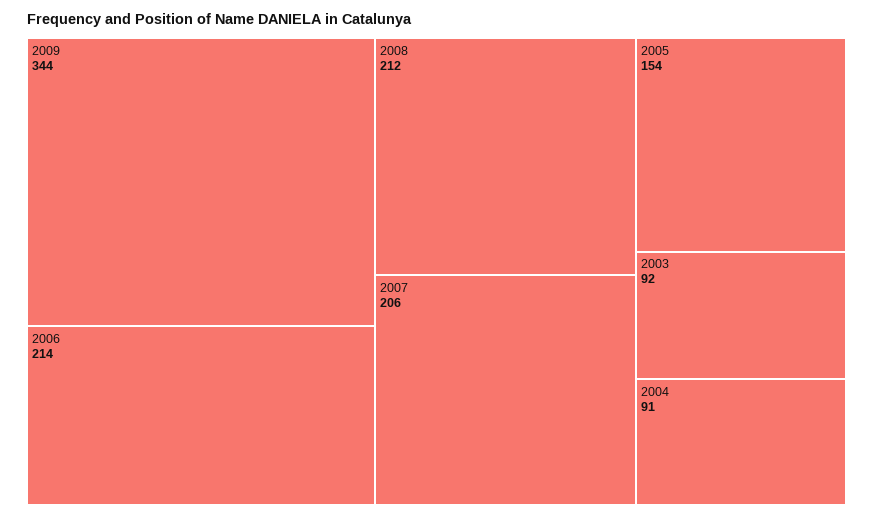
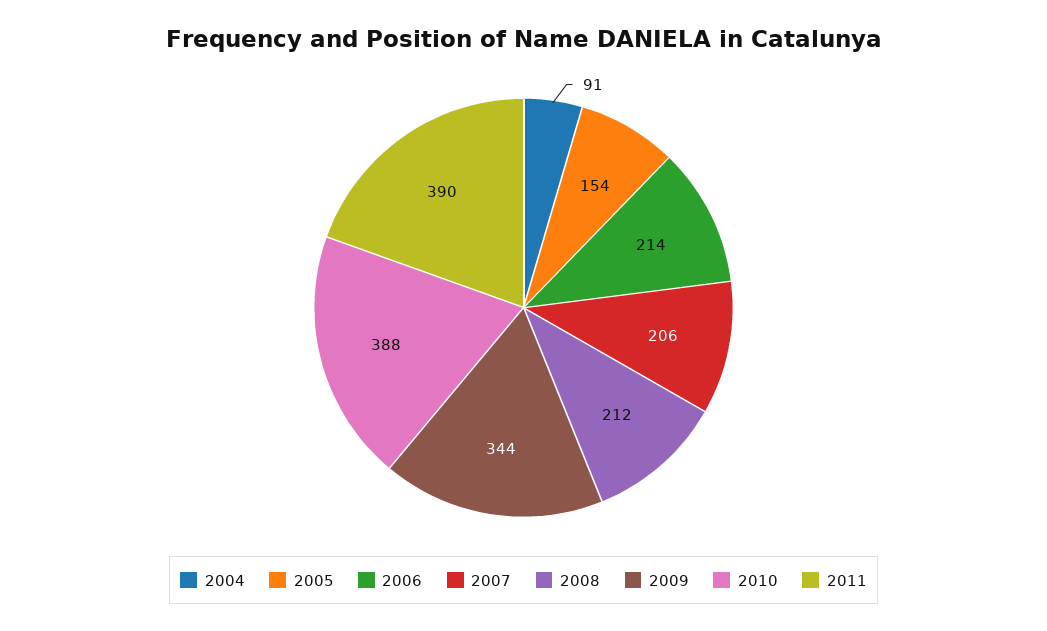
2003: 92 -> none
2010: none -> 388
2011: none -> 390

